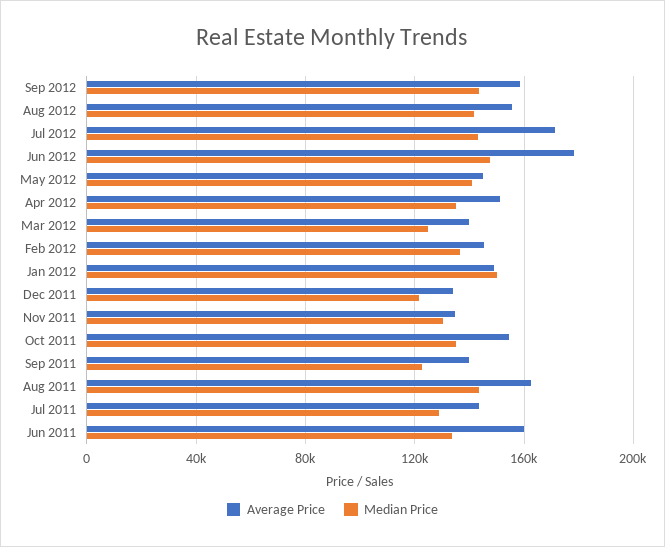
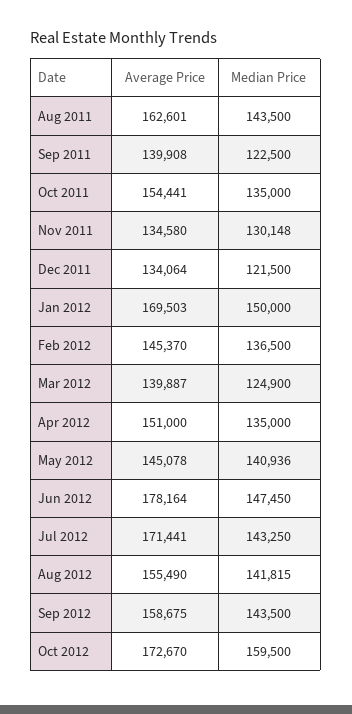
Average Price, Jan 2012: 150000 -> 169503
Average Price, Jul 2011: 145000 -> none
Median Price, Jul 2011: 130000 -> none
Average Price, Jun 2011: 160000 -> none
Median Price, Jun 2011: 135000 -> none
Average Price, Oct 2012: none -> 172670
Median Price, Oct 2012: none -> 159500

